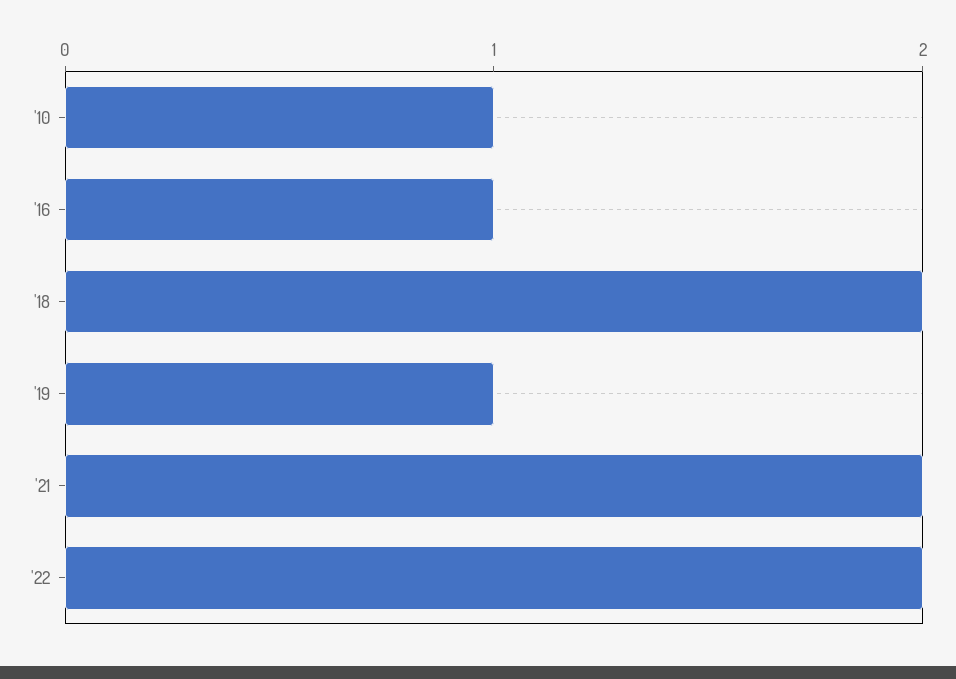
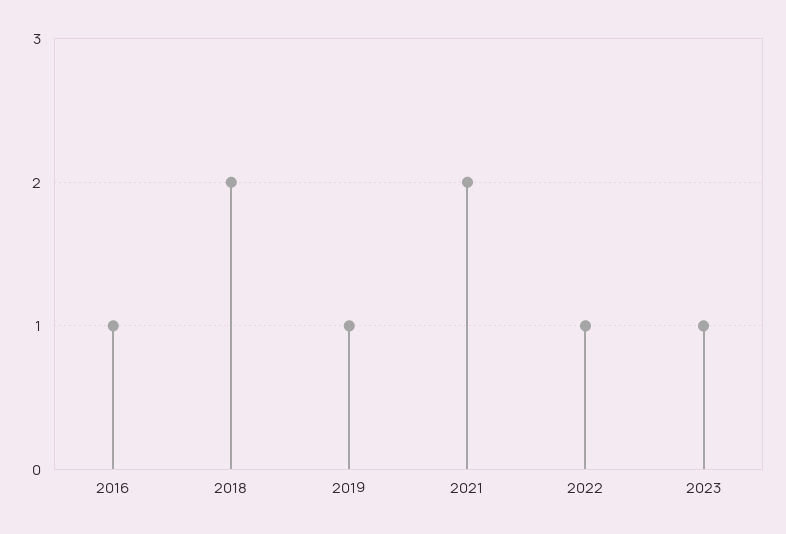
'10: 1 -> none
'22: 2 -> 1
2023: none -> 1

